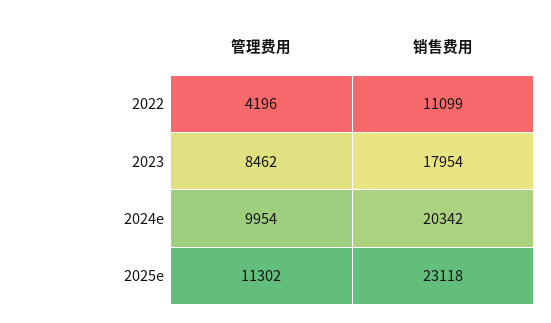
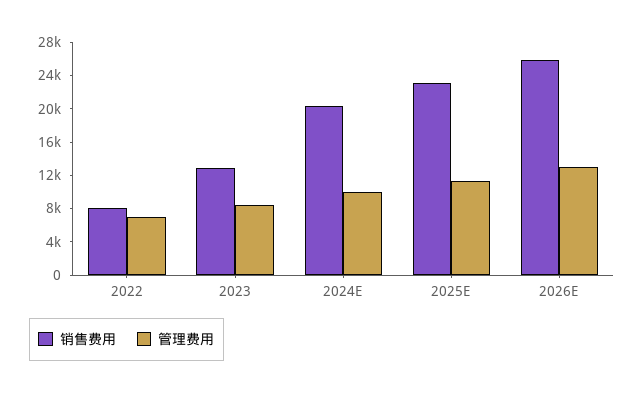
管理费用, 2022: 4196 -> 7000
销售费用, 2022: 11099 -> 8000
销售费用, 2023: 17954 -> 13000
销售费用, 2026E: none -> 26000
管理费用, 2026E: none -> 13000

